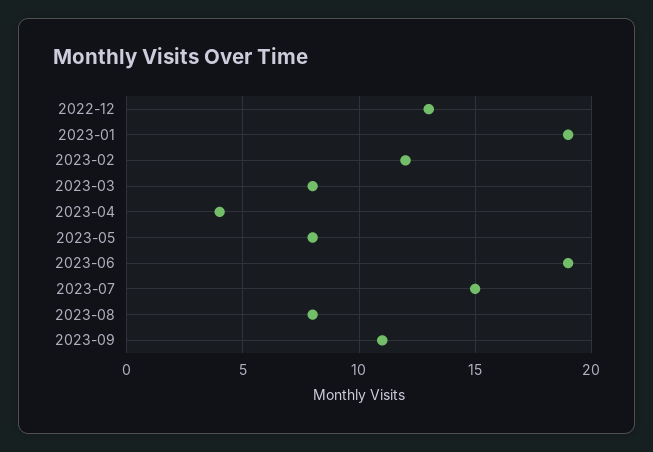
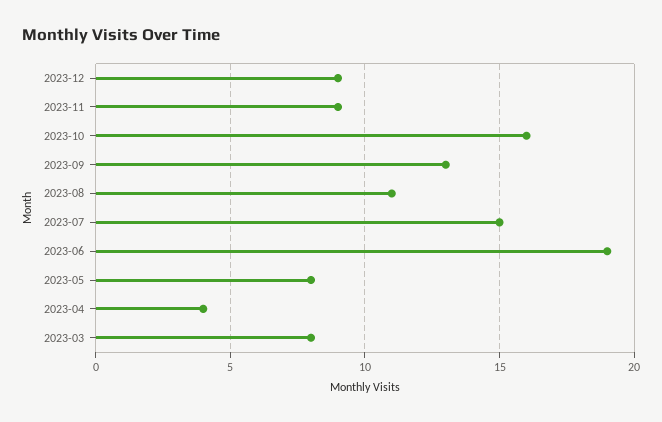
2022-12: 13 -> none
2023-01: 19 -> none
2023-02: 12 -> none
2023-08: 8 -> 11
2023-09: 11 -> 13
2023-12: none -> 9
2023-11: none -> 9
2023-10: none -> 16

